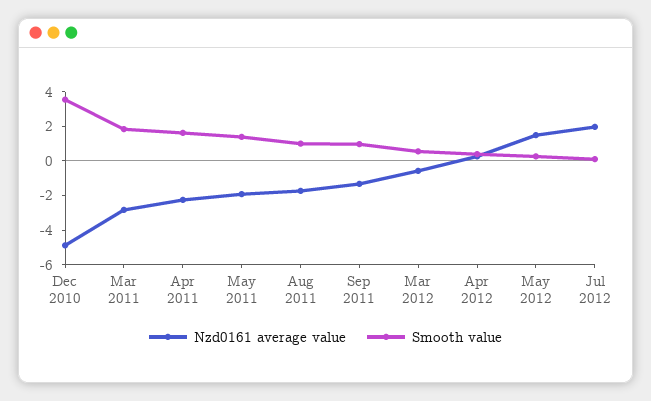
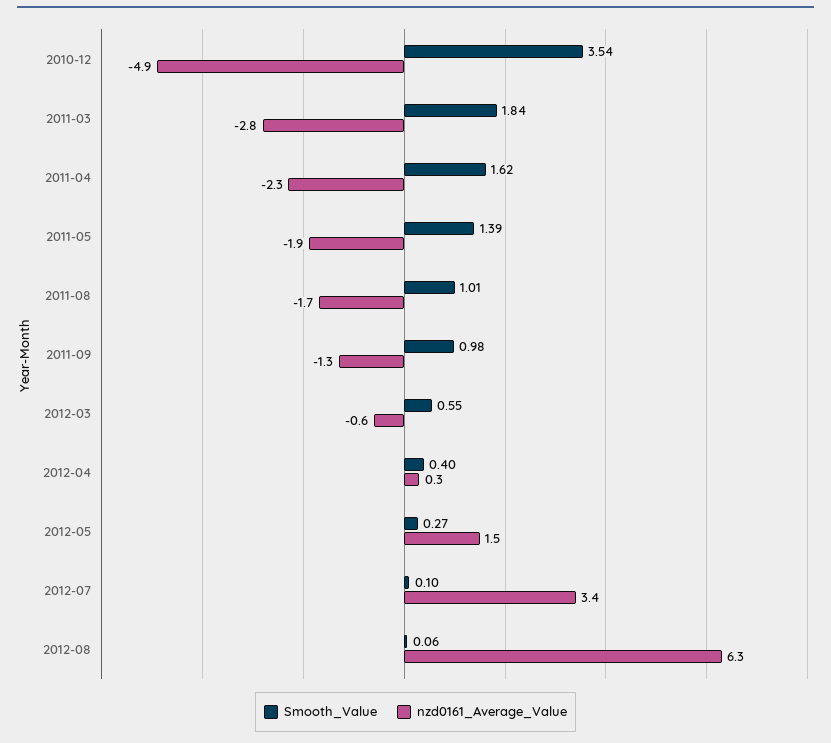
Nzd0161 average value, Jul 2012: 2 -> 3.4
Smooth value, 2012-08: none -> 0.06
Nzd0161 average value, 2012-08: none -> 6.3

